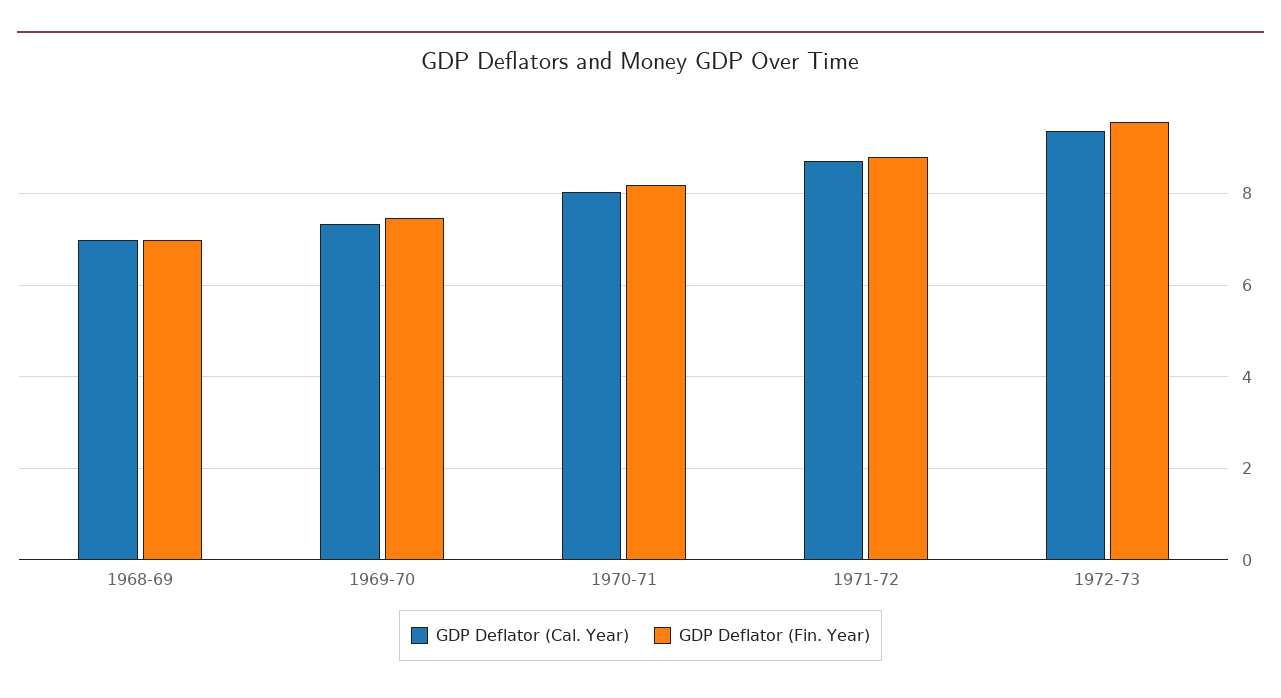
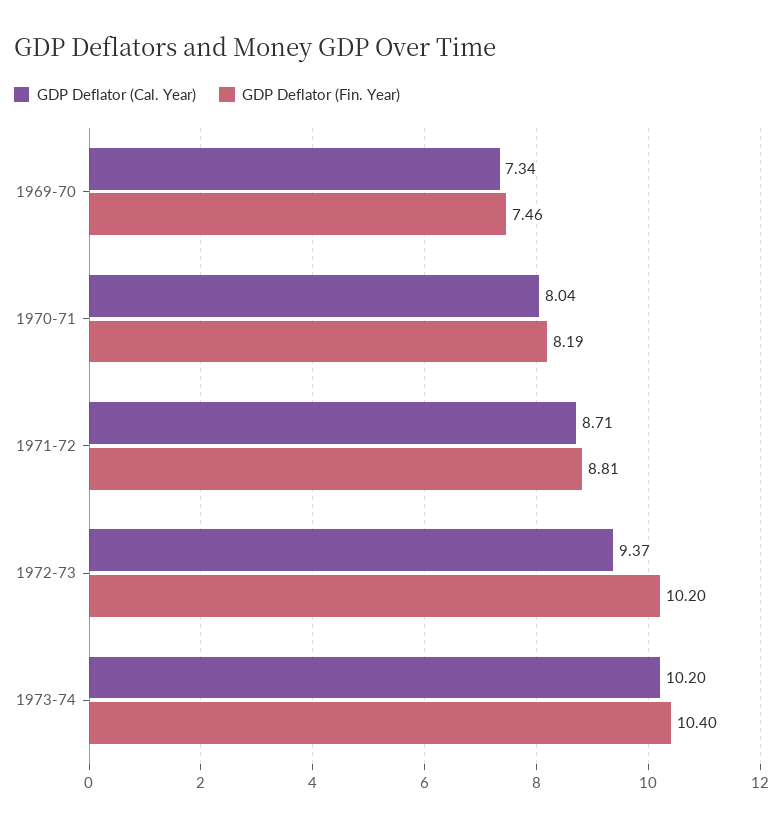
GDP Deflator (Cal. Year), 1968-69: 7 -> none
GDP Deflator (Fin. Year), 1968-69: 7 -> none
GDP Deflator (Fin. Year), 1972-73: 9.6 -> 10.2
GDP Deflator (Cal. Year), 1973-74: none -> 10.2
GDP Deflator (Fin. Year), 1973-74: none -> 10.4

